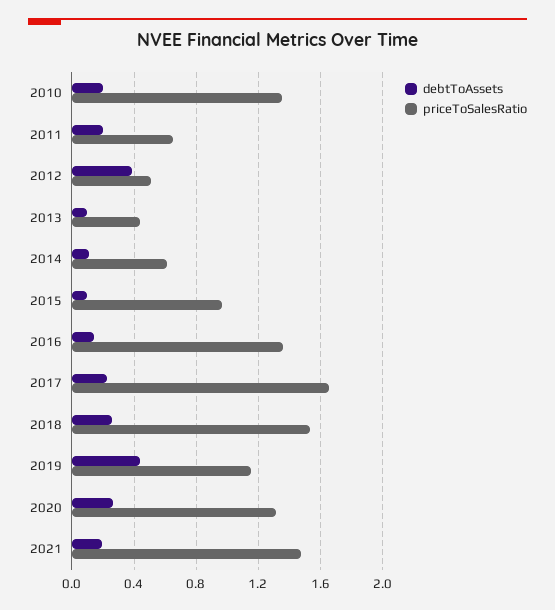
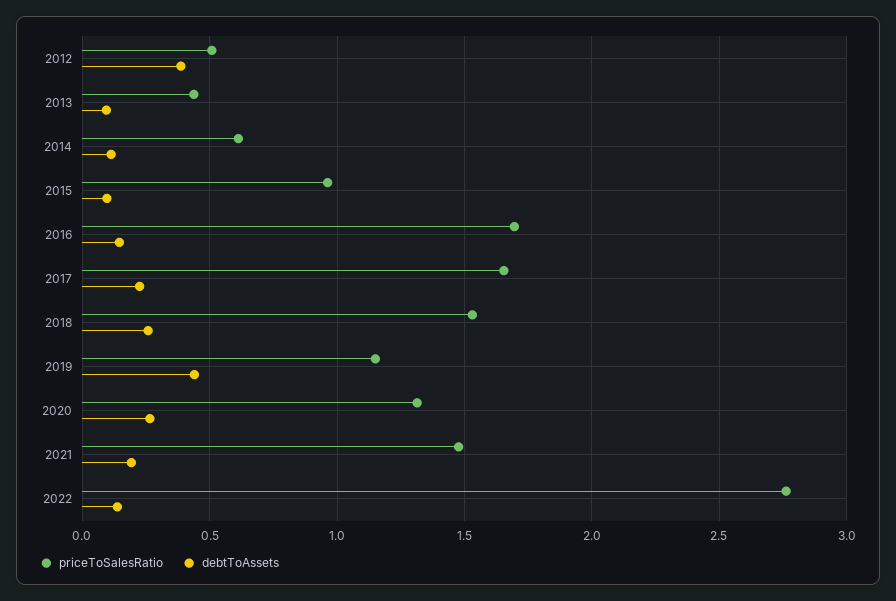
debtToAssets, 2010: 0.2 -> none
priceToSalesRatio, 2010: 1.35 -> none
debtToAssets, 2011: 0.2 -> none
priceToSalesRatio, 2011: 0.65 -> none
priceToSalesRatio, 2016: 1.35 -> 1.7
priceToSalesRatio, 2022: none -> 2.75
debtToAssets, 2022: none -> 0.15

